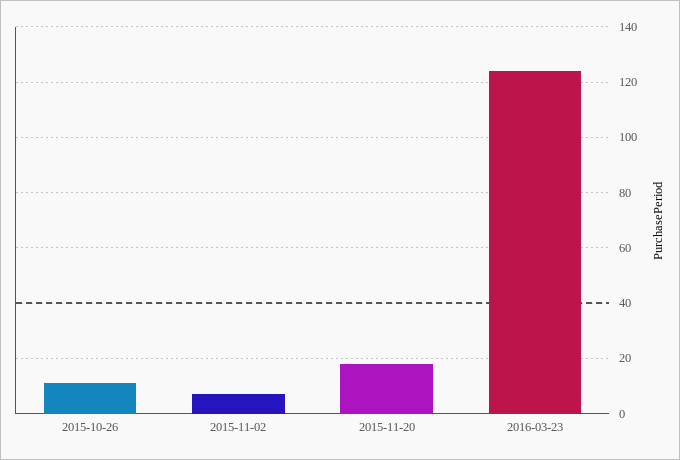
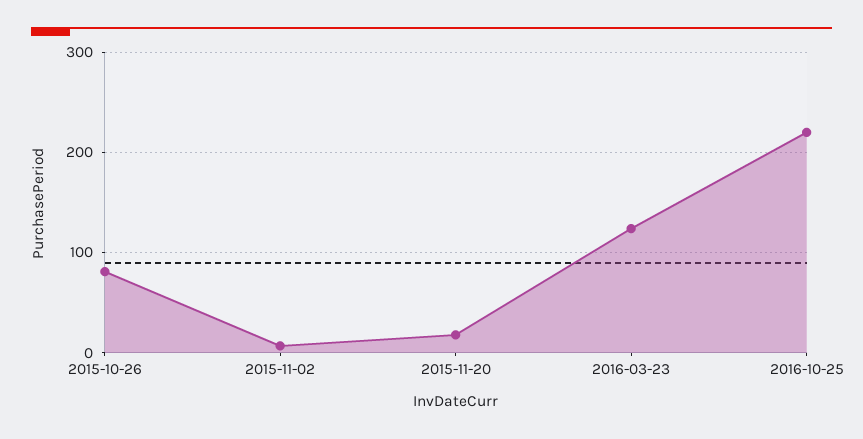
2015-10-26: 10 -> 80
2016-10-25: none -> 220

